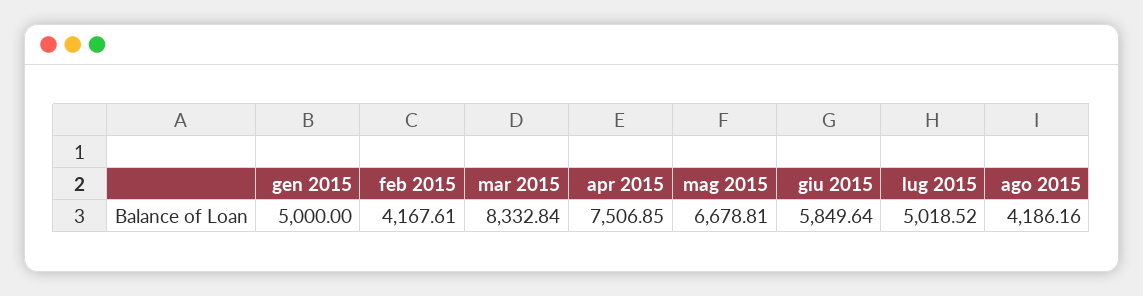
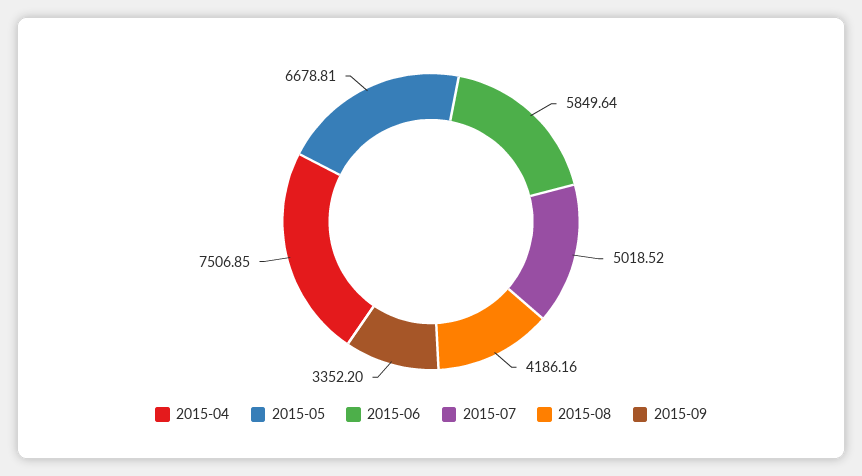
gen 2015: 5000 -> none
feb 2015: 4167.61 -> none
mar 2015: 8332.84 -> none
2015-09: none -> 3352.2

